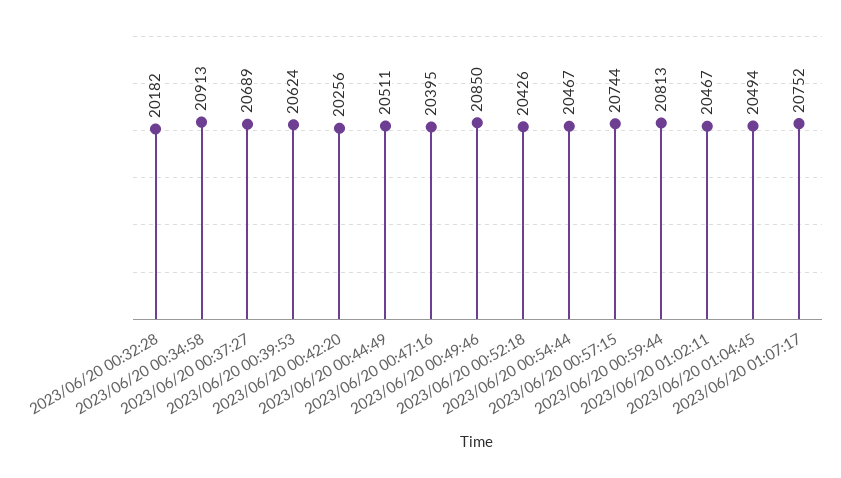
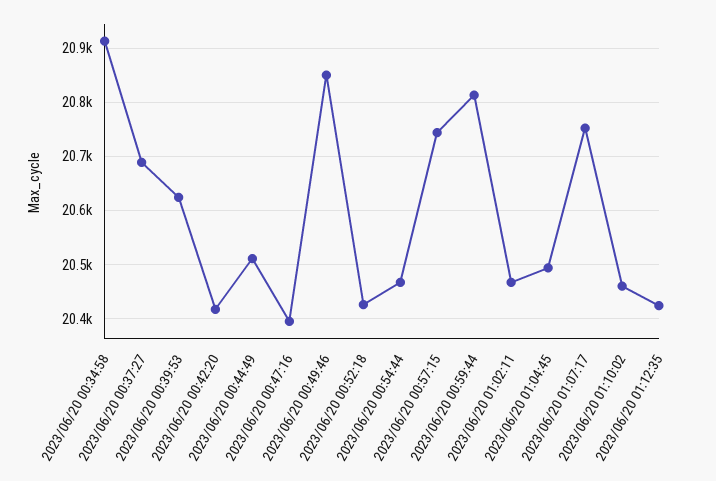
2023/06/20 00:32:28: 20182 -> none
2023/06/20 00:42:20: 20256 -> 20420
2023/06/20 01:10:02: none -> 20460
2023/06/20 01:12:35: none -> 20420

